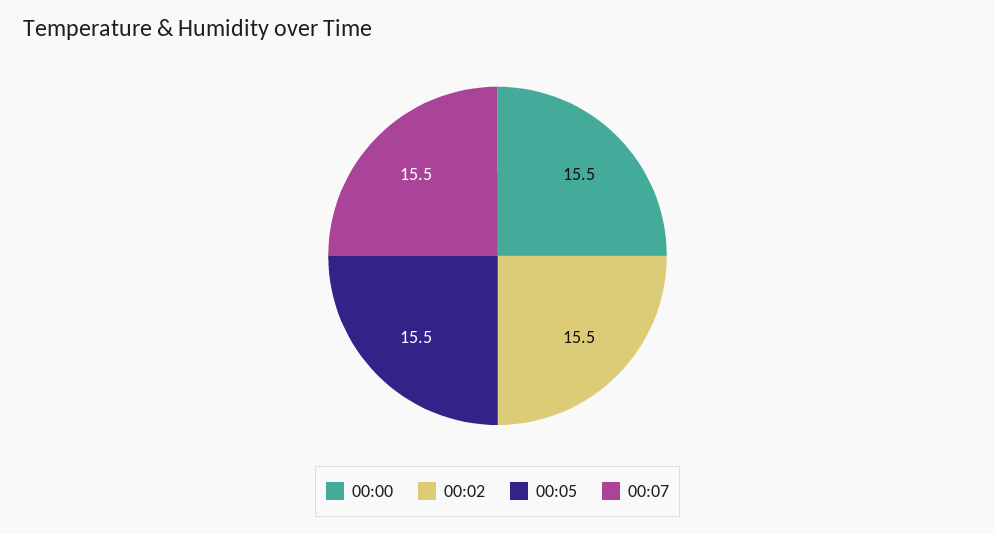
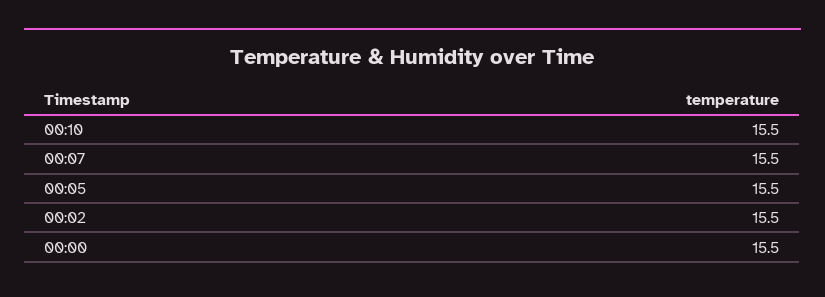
00:10: none -> 15.5

